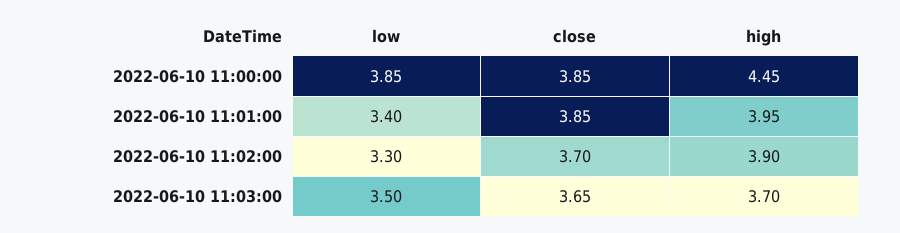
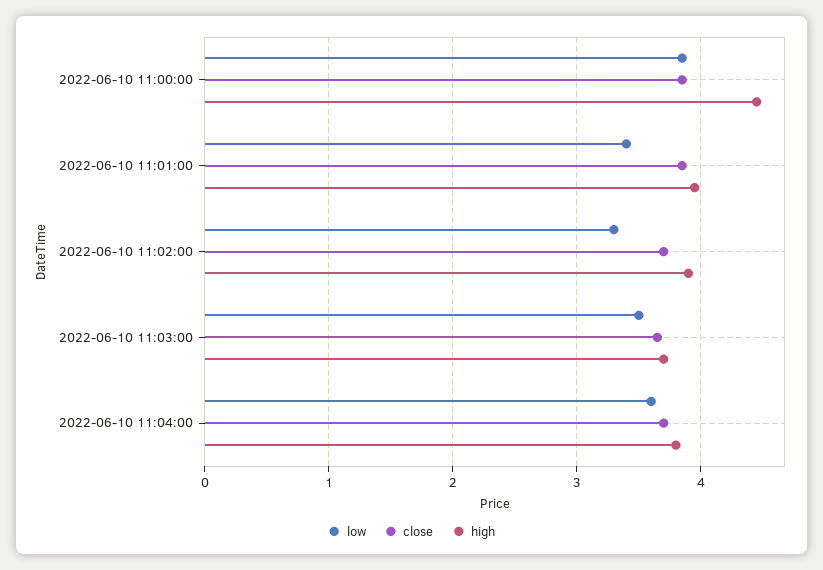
low, 2022-06-10 11:04:00: none -> 3.6
close, 2022-06-10 11:04:00: none -> 3.7
high, 2022-06-10 11:04:00: none -> 3.8

